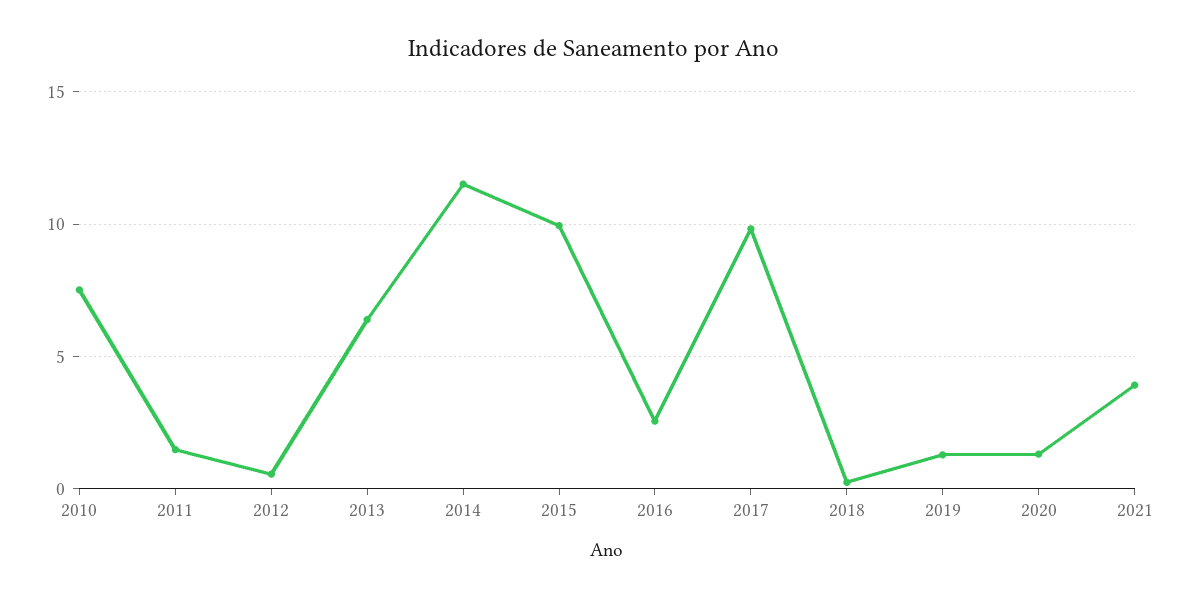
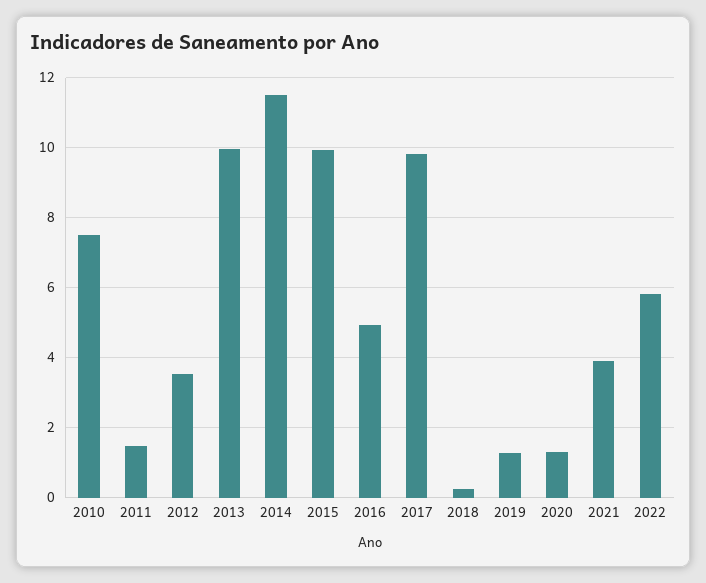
2012: 0.5 -> 3.6
2013: 6.5 -> 10
2016: 2.5 -> 5
2022: none -> 5.8

